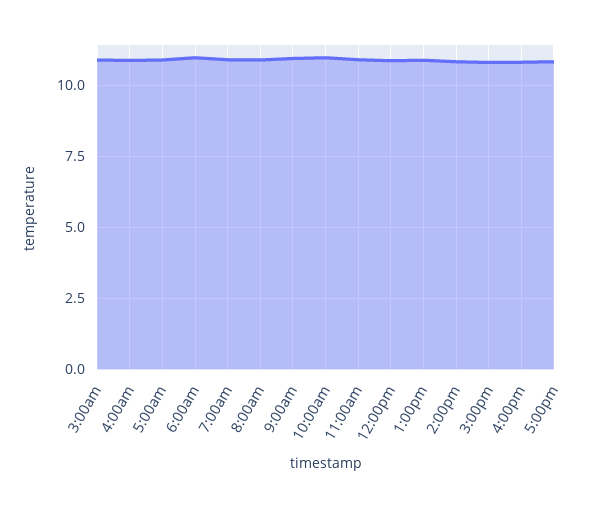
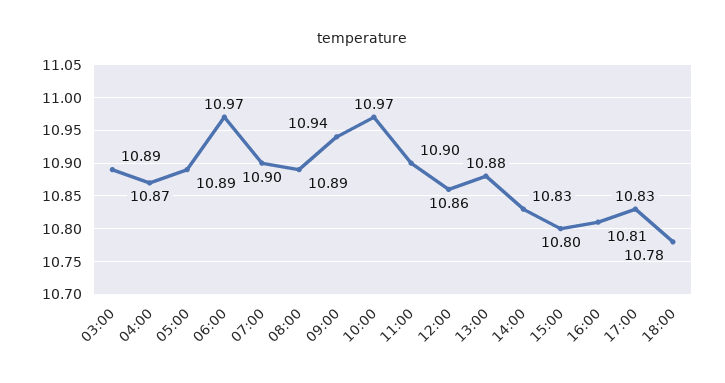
18:00: none -> 10.78

